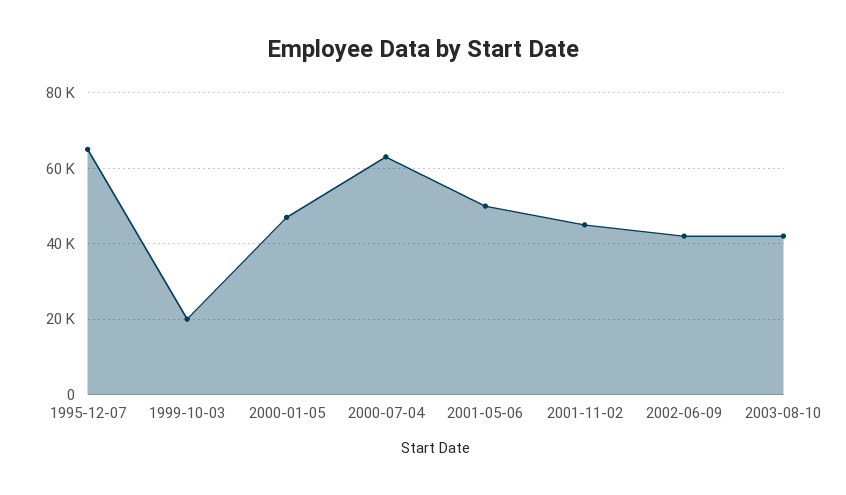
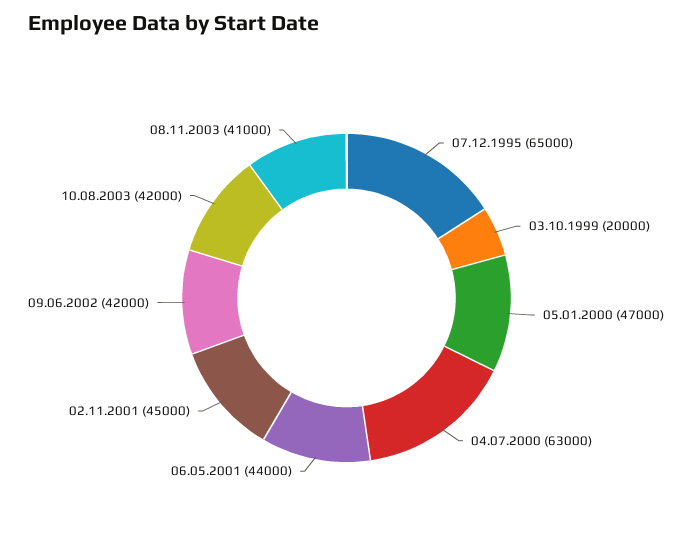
2001-05-06: 50000 -> 44000
08.11.2003: none -> 41000

